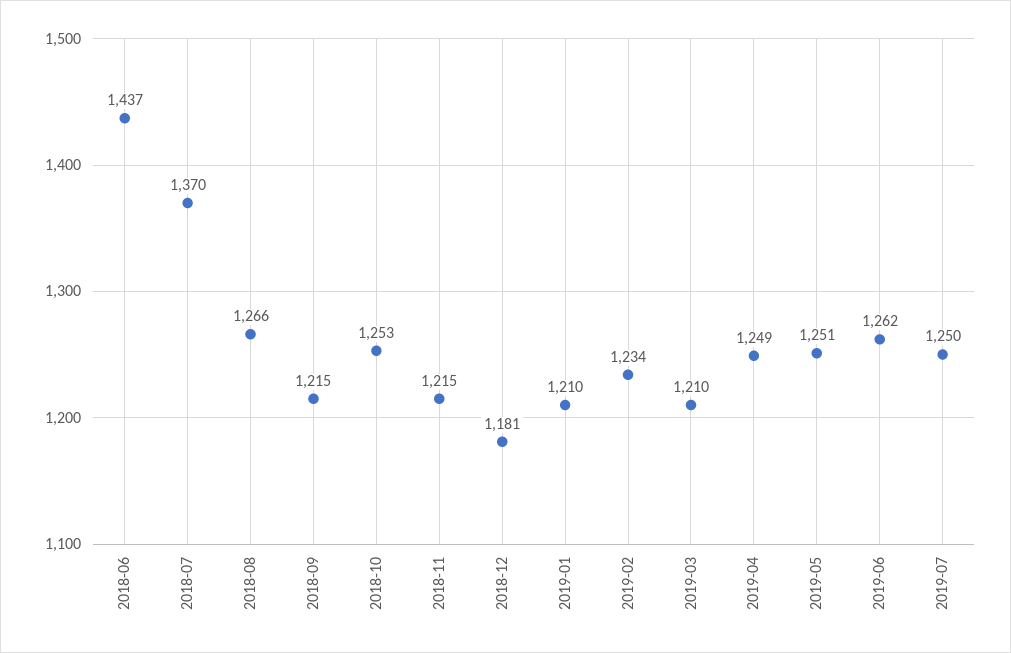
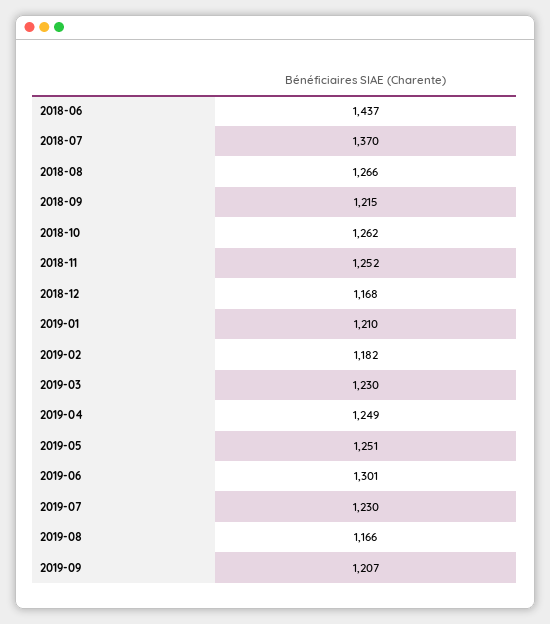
2018-10: 1253 -> 1262
2018-11: 1215 -> 1252
2018-12: 1181 -> 1168
2019-02: 1234 -> 1182
2019-03: 1210 -> 1230
2019-06: 1262 -> 1301
2019-07: 1250 -> 1230
2019-08: none -> 1166
2019-09: none -> 1207

